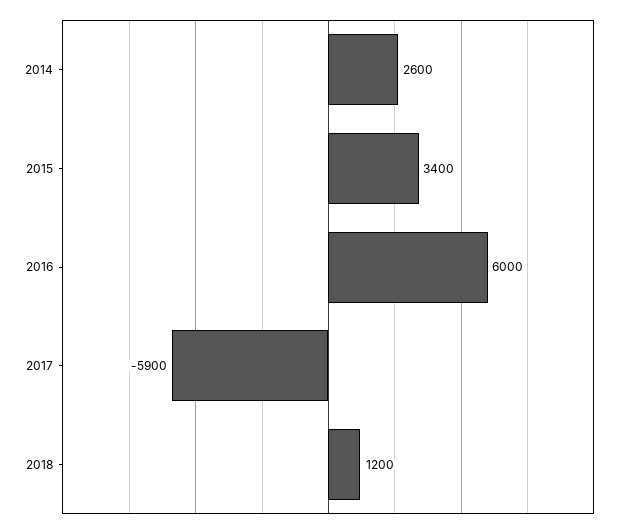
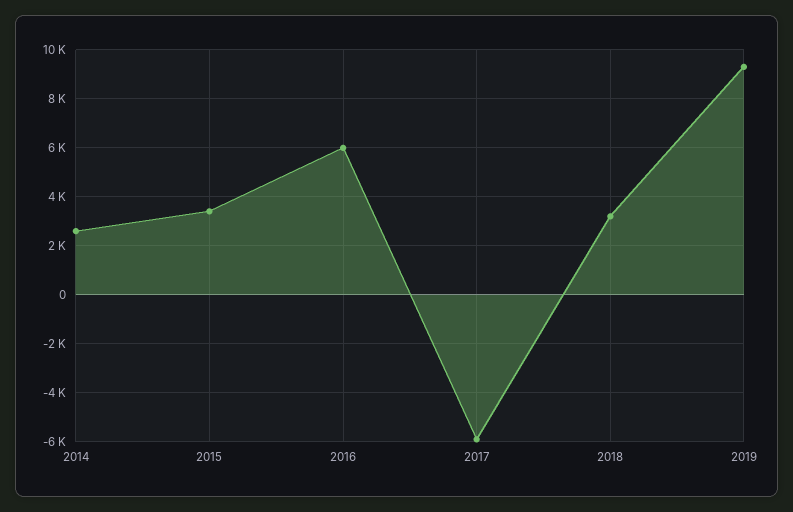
2018: 1200 -> 3250
2019: none -> 9250

